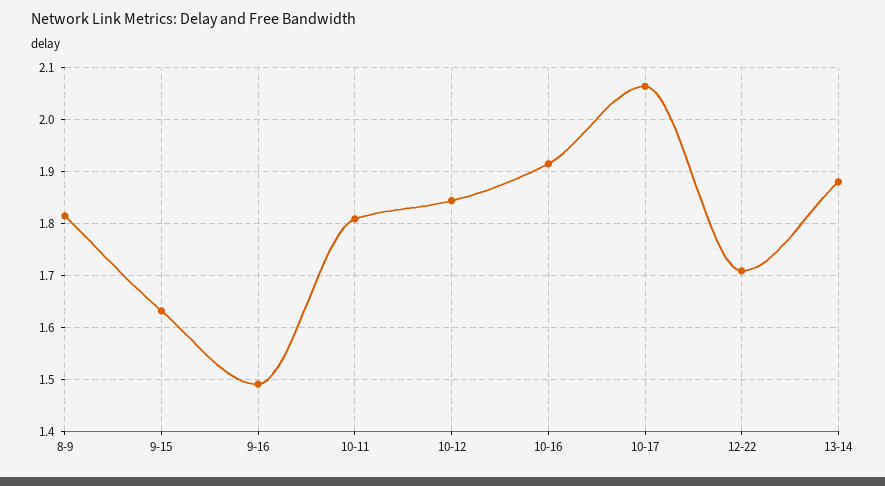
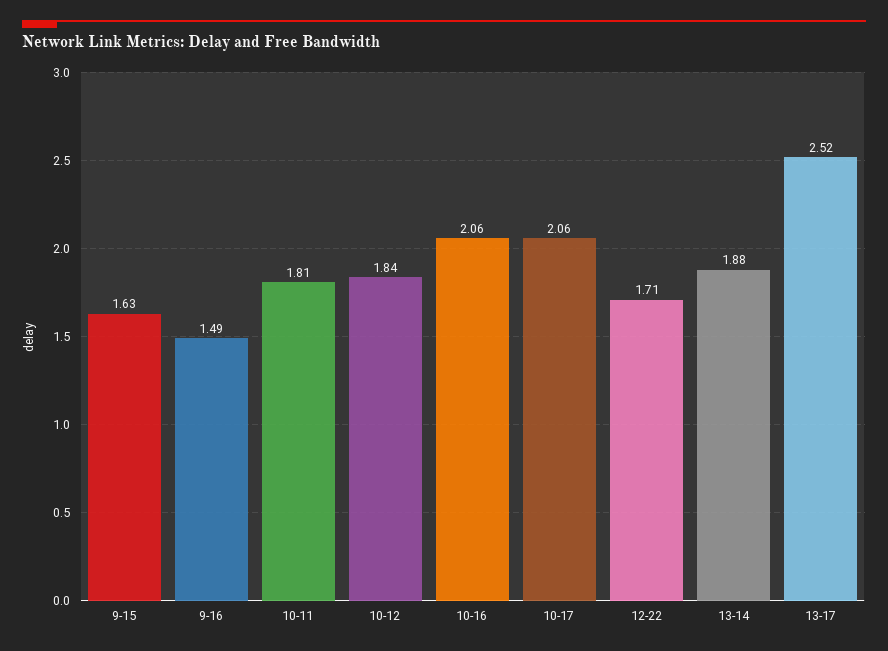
8-9: 1.82 -> none
10-16: 1.92 -> 2.06
13-17: none -> 2.52

